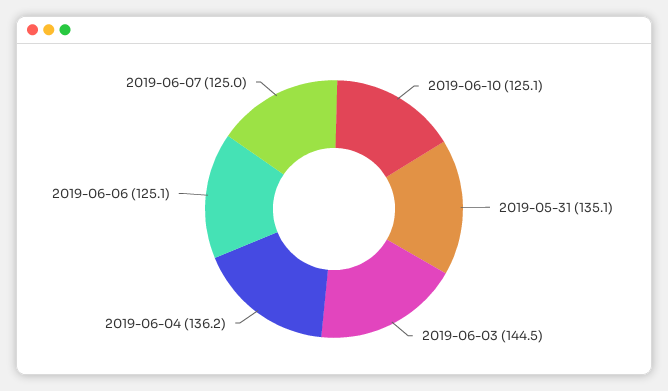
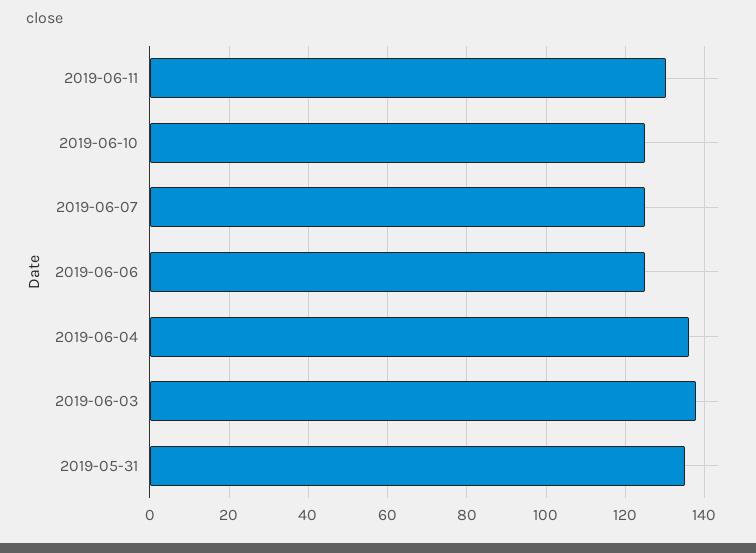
2019-06-03: 144.5 -> 138
2019-06-11: none -> 130

